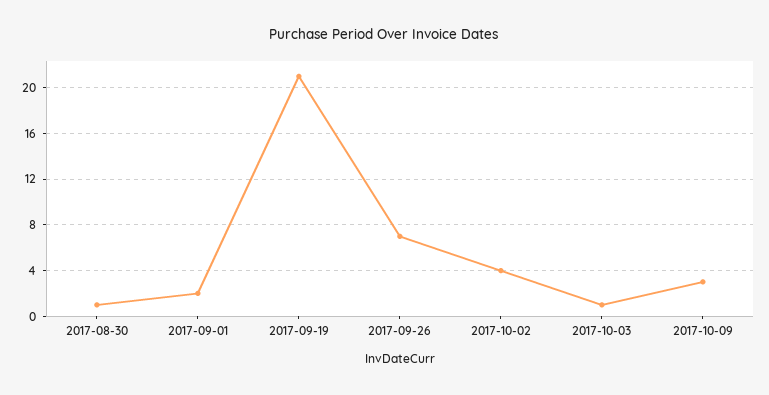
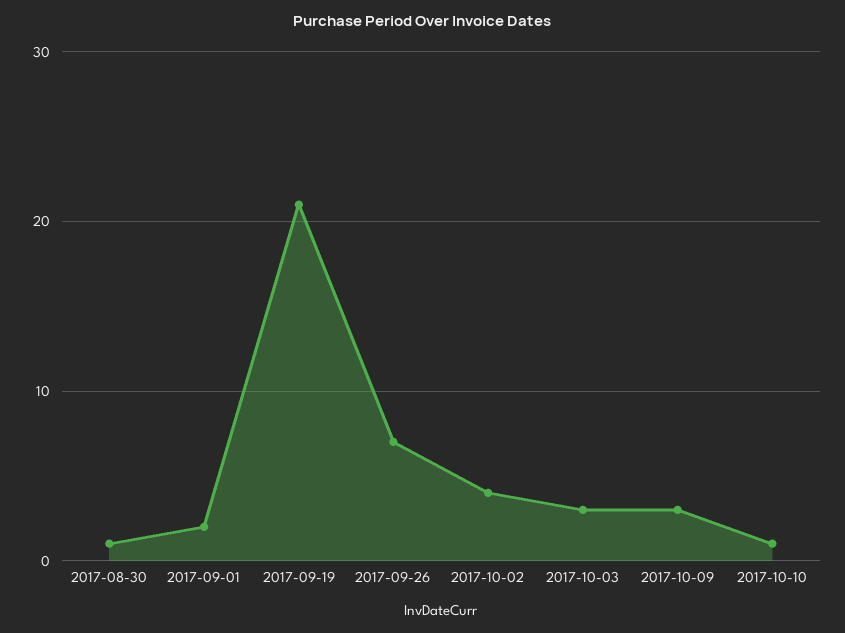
2017-10-03: 1 -> 3
2017-10-10: none -> 1

